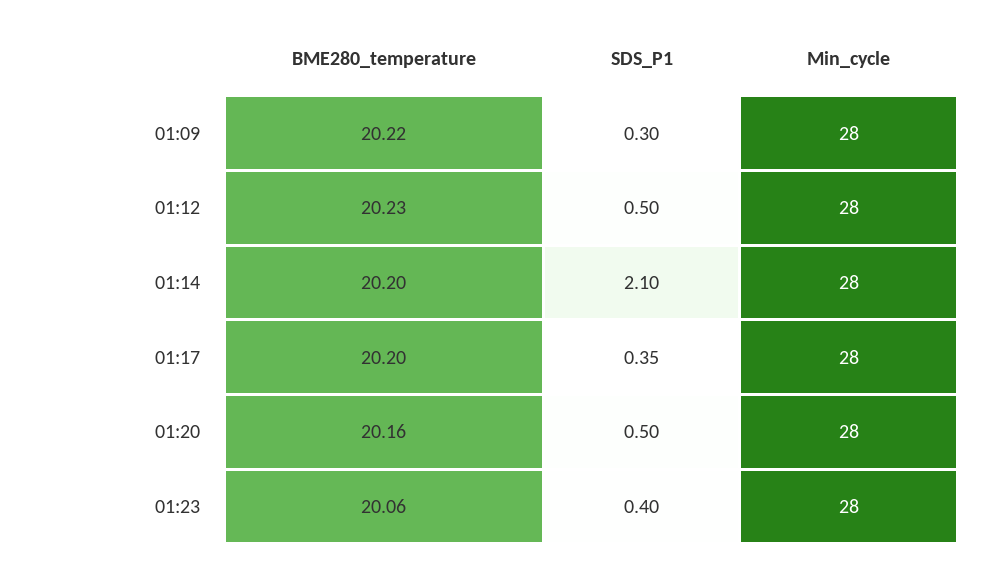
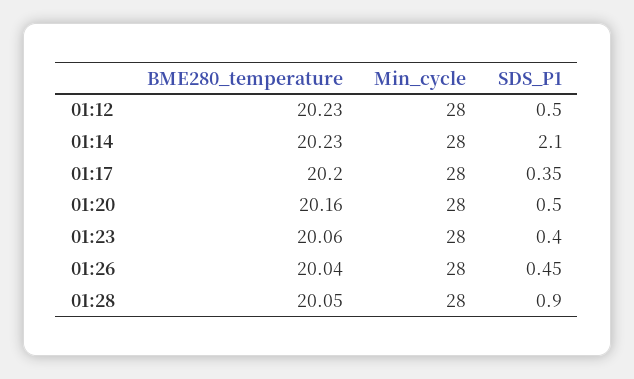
BME280_temperature, 01:09: 20.22 -> none
SDS_P1, 01:09: 0.3 -> none
Min_cycle, 01:09: 28 -> none
BME280_temperature, 01:14: 20.2 -> 20.23
BME280_temperature, 01:26: none -> 20.04
Min_cycle, 01:26: none -> 28
SDS_P1, 01:26: none -> 0.45
BME280_temperature, 01:28: none -> 20.05
Min_cycle, 01:28: none -> 28
SDS_P1, 01:28: none -> 0.9

